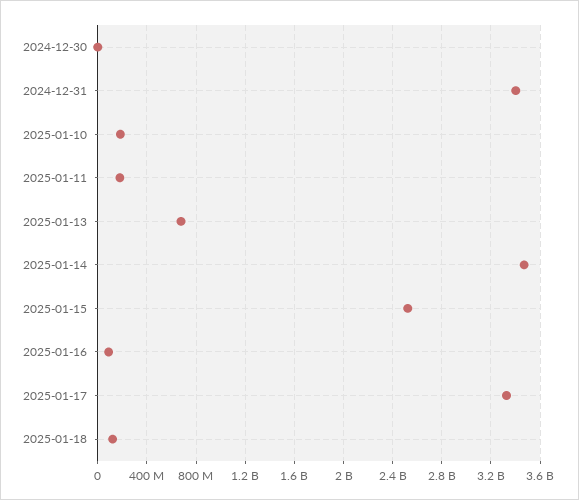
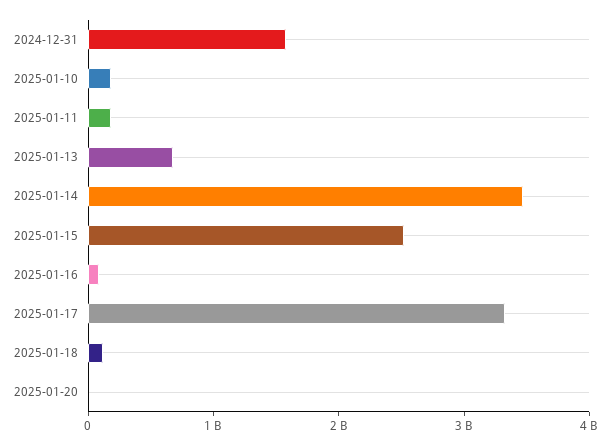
2024-12-30: 0 -> none
2024-12-31: 3400000000 -> 1600000000
2025-01-20: none -> 0

